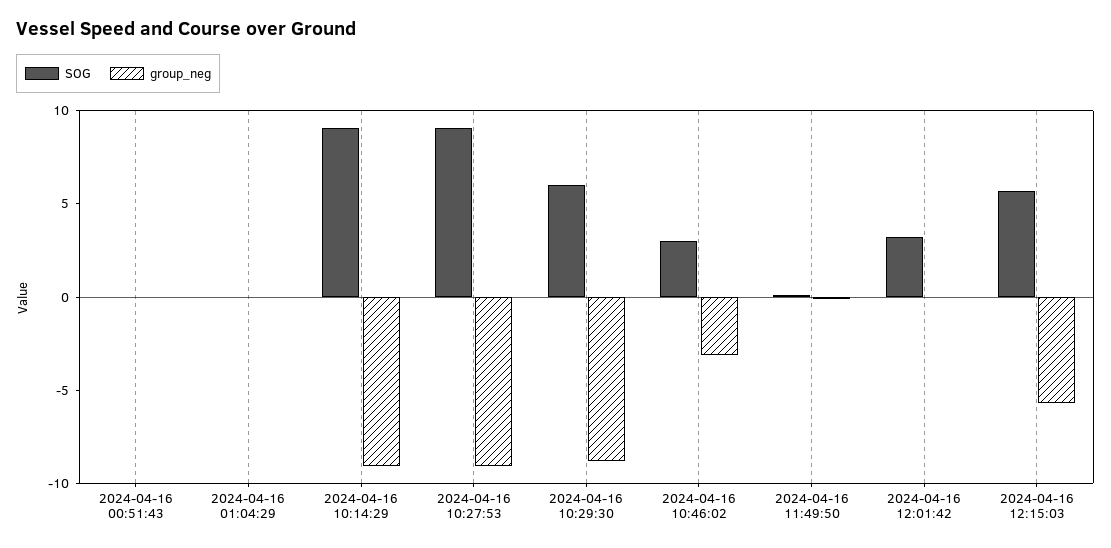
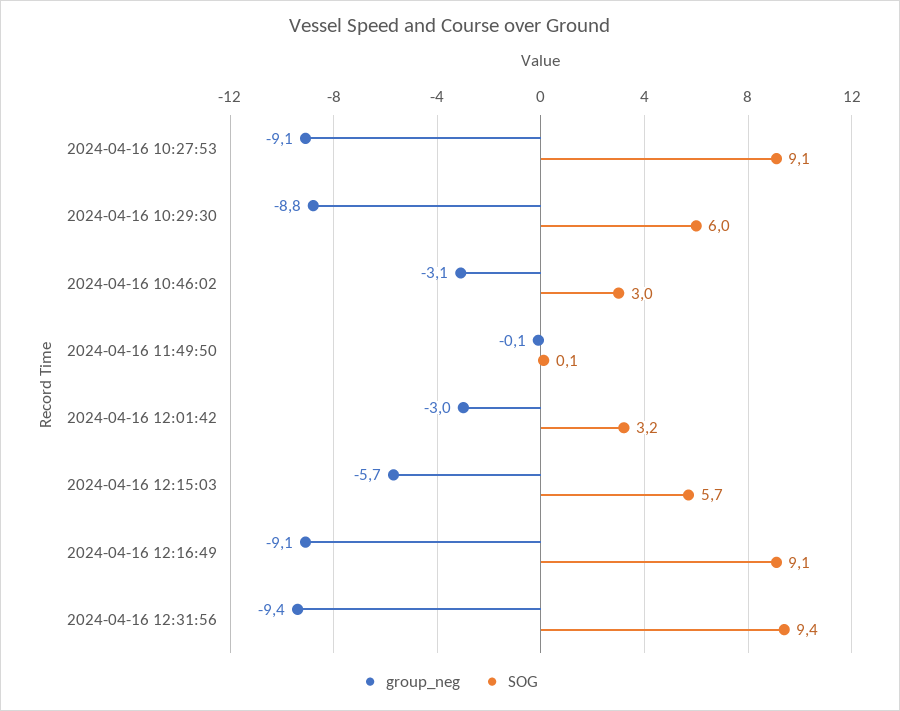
SOG, 2024-04-16 00:51:43: 0 -> none
group_neg, 2024-04-16 00:51:43: 0 -> none
SOG, 2024-04-16 01:04:29: 0 -> none
group_neg, 2024-04-16 01:04:29: 0 -> none
SOG, 2024-04-16 10:14:29: 9 -> none
group_neg, 2024-04-16 10:14:29: -9 -> none
group_neg, 2024-04-16 12:01:42: 0 -> -3
group_neg, 2024-04-16 12:16:49: none -> -9.1
SOG, 2024-04-16 12:16:49: none -> 9.1
group_neg, 2024-04-16 12:31:56: none -> -9.4
SOG, 2024-04-16 12:31:56: none -> 9.4

